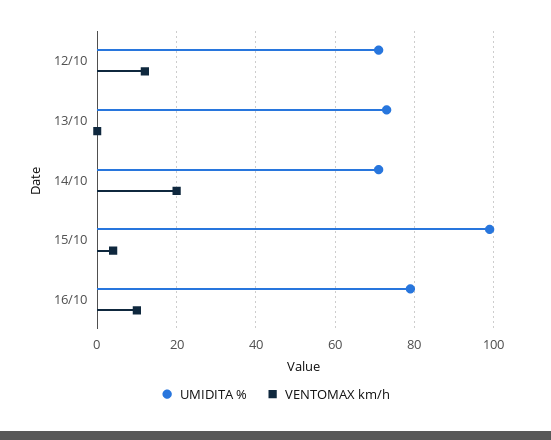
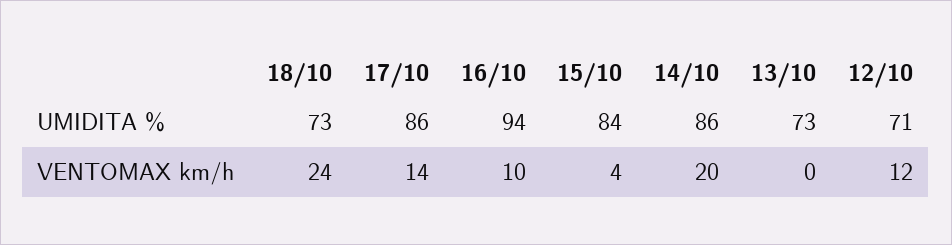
UMIDITA %, 14/10: 70 -> 86
UMIDITA %, 15/10: 100 -> 84
UMIDITA %, 16/10: 80 -> 94
UMIDITA %, 18/10: none -> 73
UMIDITA %, 17/10: none -> 86
VENTOMAX km/h, 18/10: none -> 24
VENTOMAX km/h, 17/10: none -> 14

